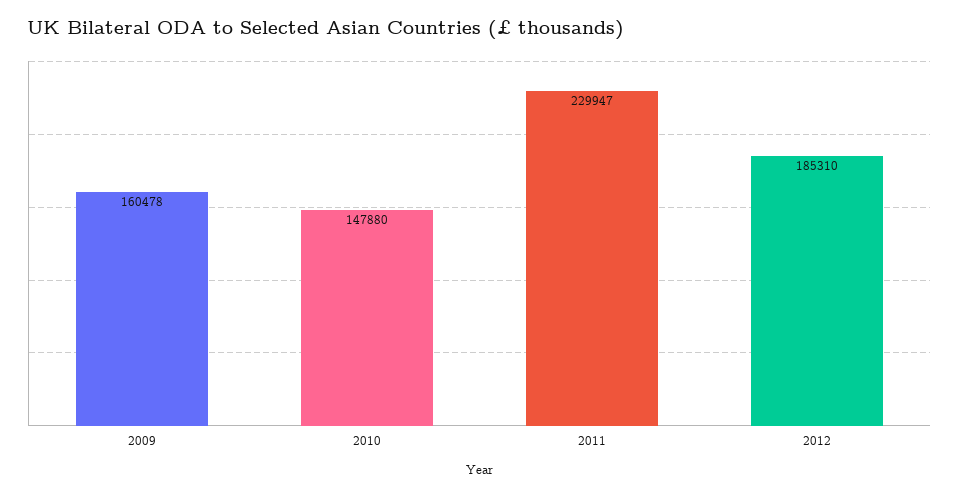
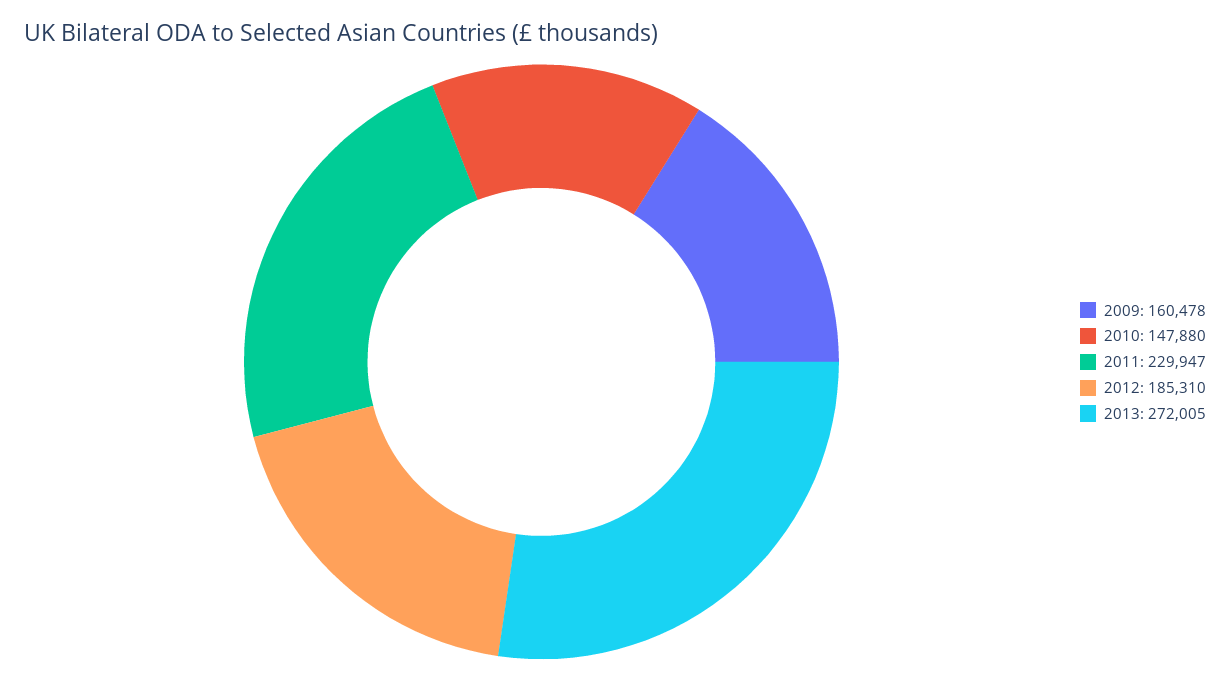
2013: none -> 272005

